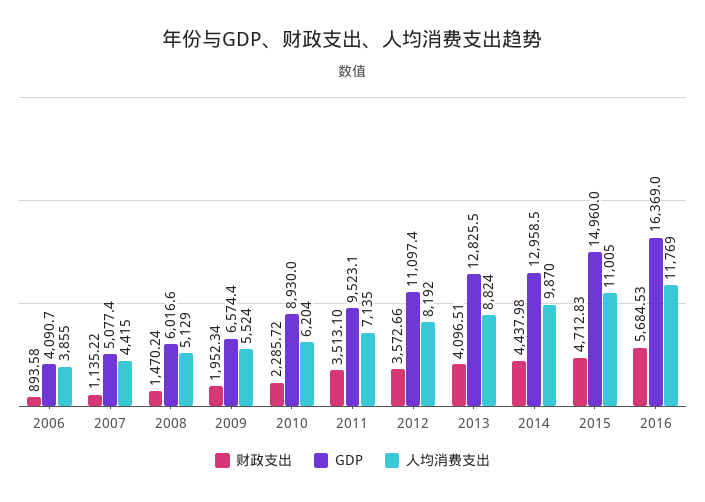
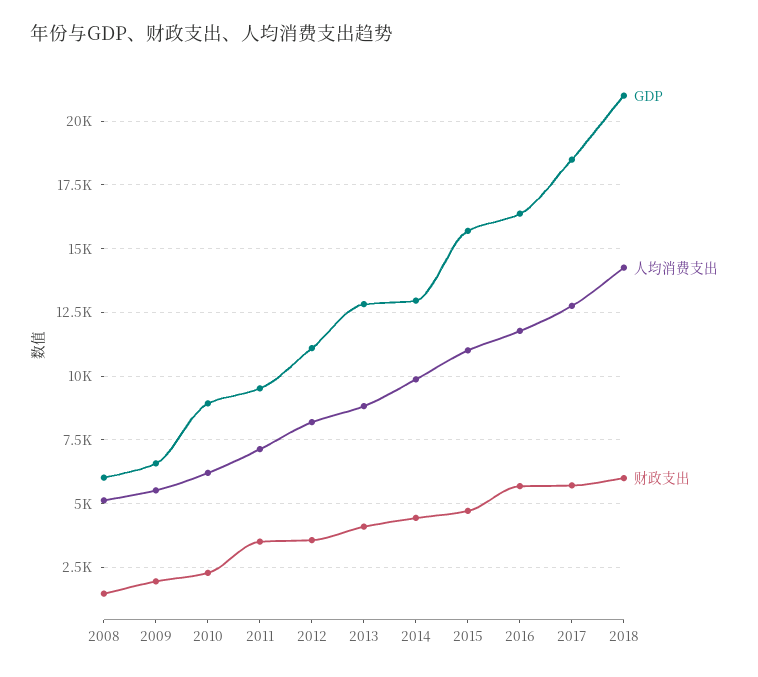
财政支出, 2006: 893.58 -> none
GDP, 2006: 4090.7 -> none
人均消费支出, 2006: 3855 -> none
财政支出, 2007: 1135.22 -> none
GDP, 2007: 5077.4 -> none
人均消费支出, 2007: 4415 -> none
GDP, 2015: 14960 -> 15750
GDP, 2017: none -> 18500
人均消费支出, 2017: none -> 12750
财政支出, 2017: none -> 5750
GDP, 2018: none -> 21000
人均消费支出, 2018: none -> 14250
财政支出, 2018: none -> 6000

